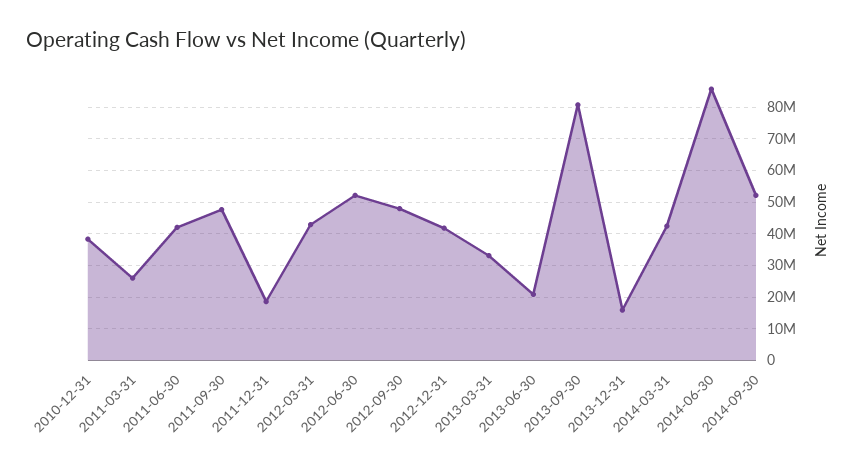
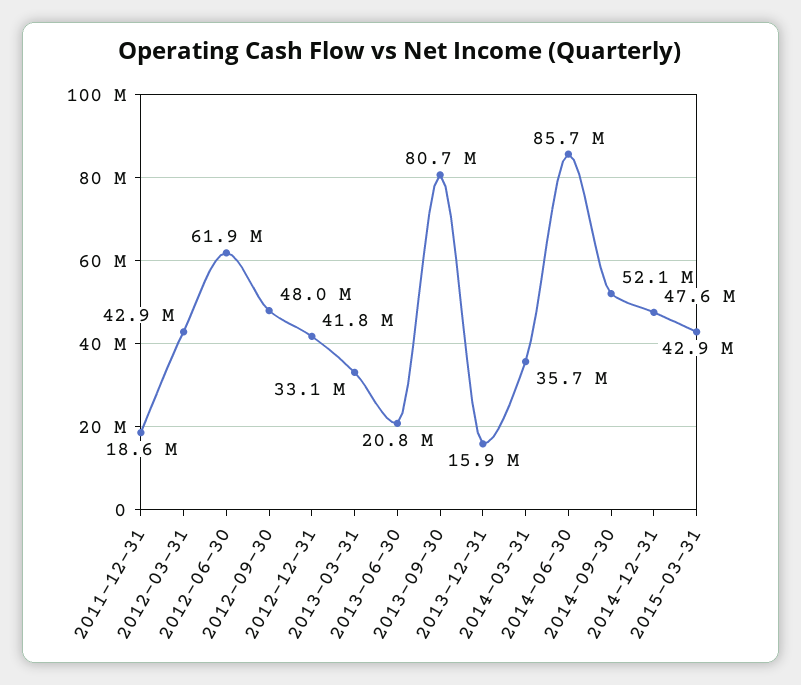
2010-12-31: 38000000 -> none
2011-03-31: 26000000 -> none
2011-06-30: 42000000 -> none
2011-09-30: 48000000 -> none
2012-06-30: 52000000 -> 61900000
2014-03-31: 42000000 -> 35700000
2014-12-31: none -> 47600000
2015-03-31: none -> 42900000

